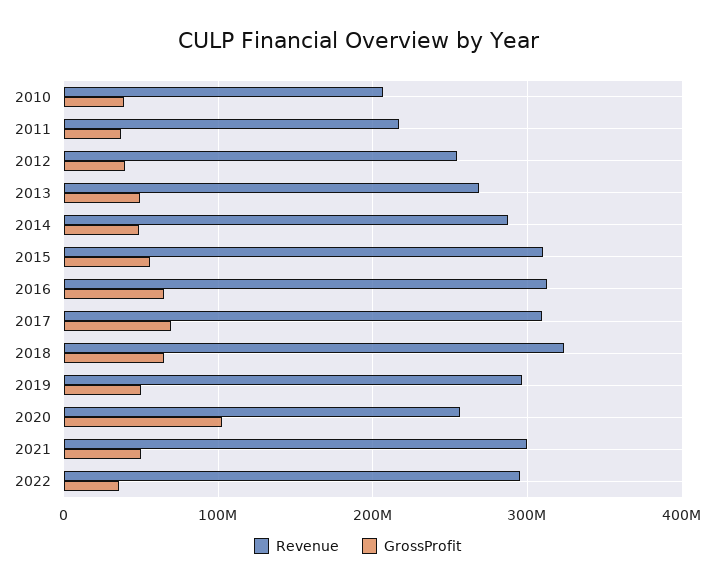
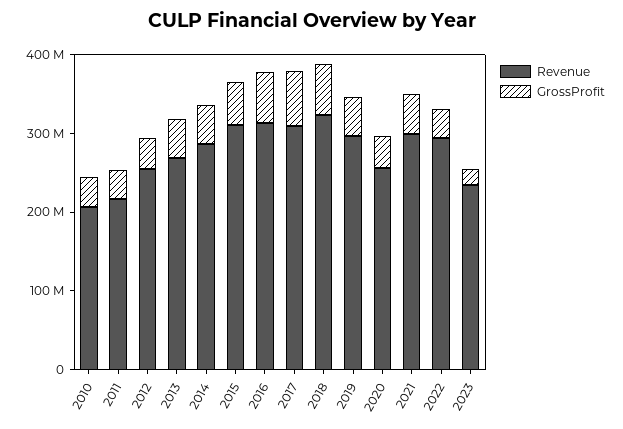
GrossProfit, 2020: 100000000 -> 40000000
Revenue, 2023: none -> 240000000
GrossProfit, 2023: none -> 20000000

